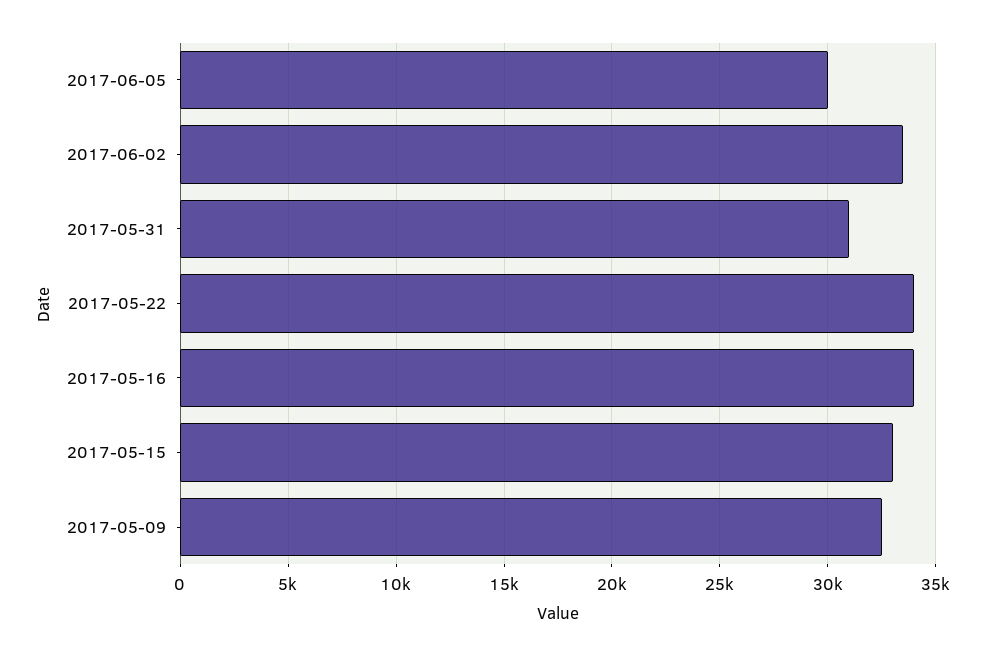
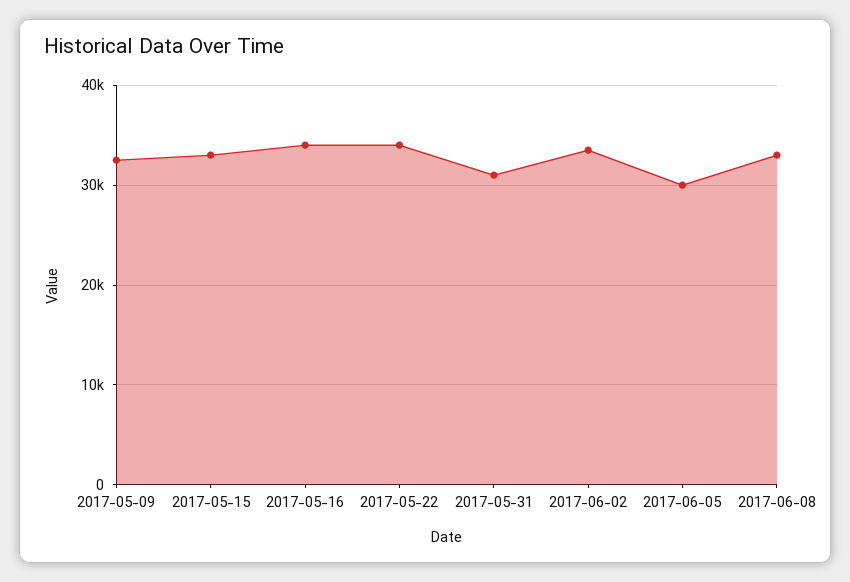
2017-06-08: none -> 33000

